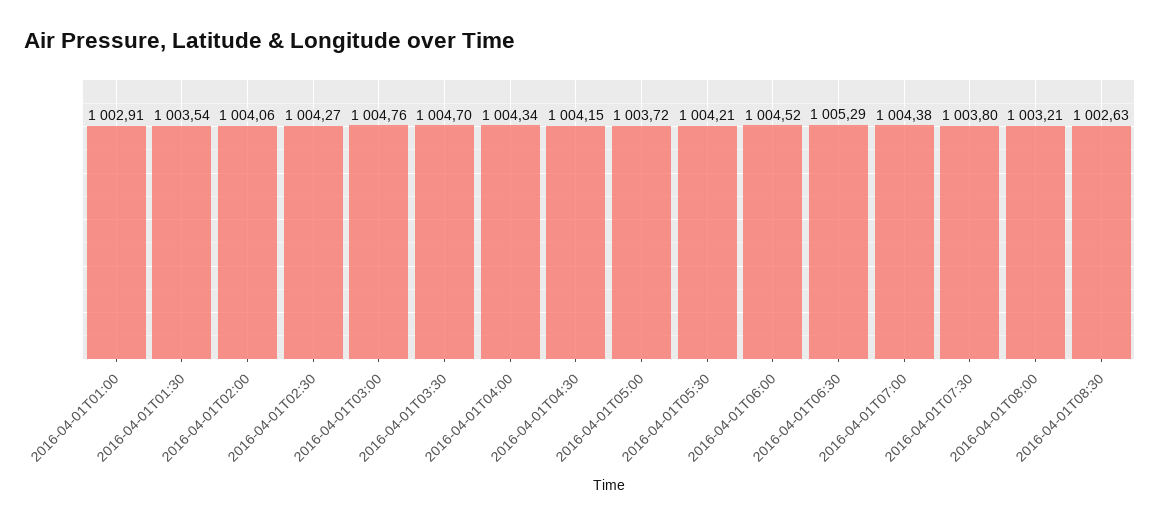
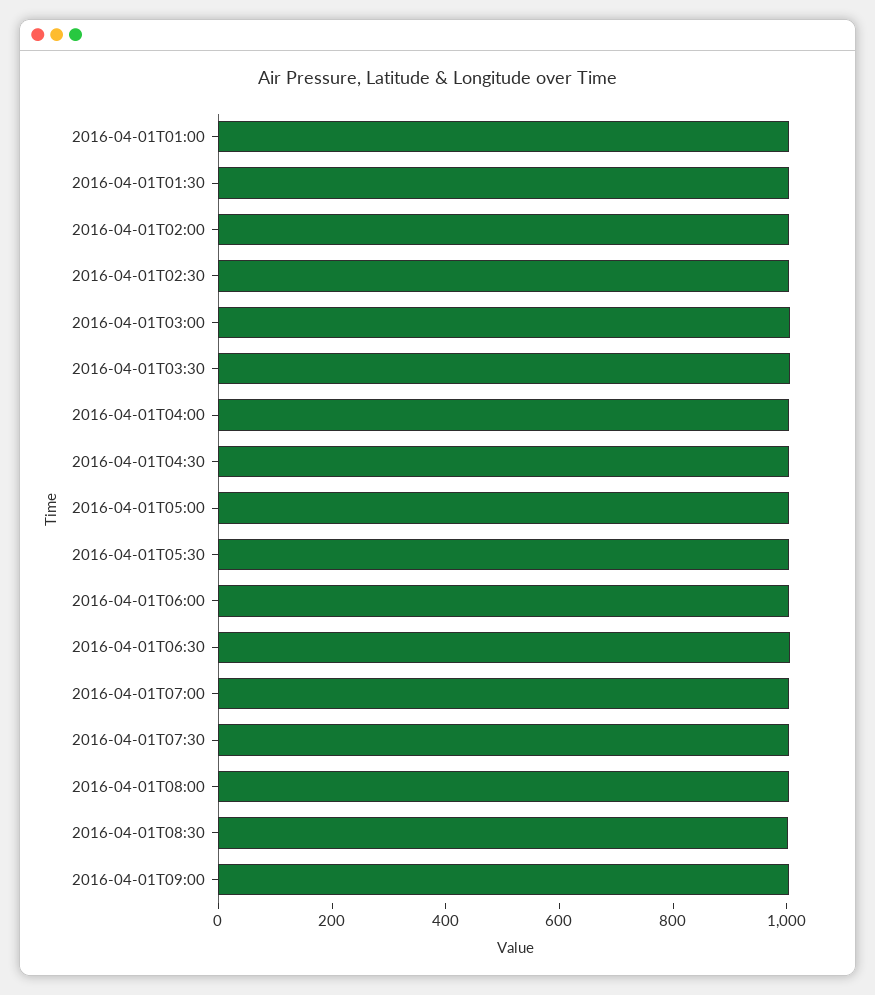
2016-04-01T09:00: none -> 1000

